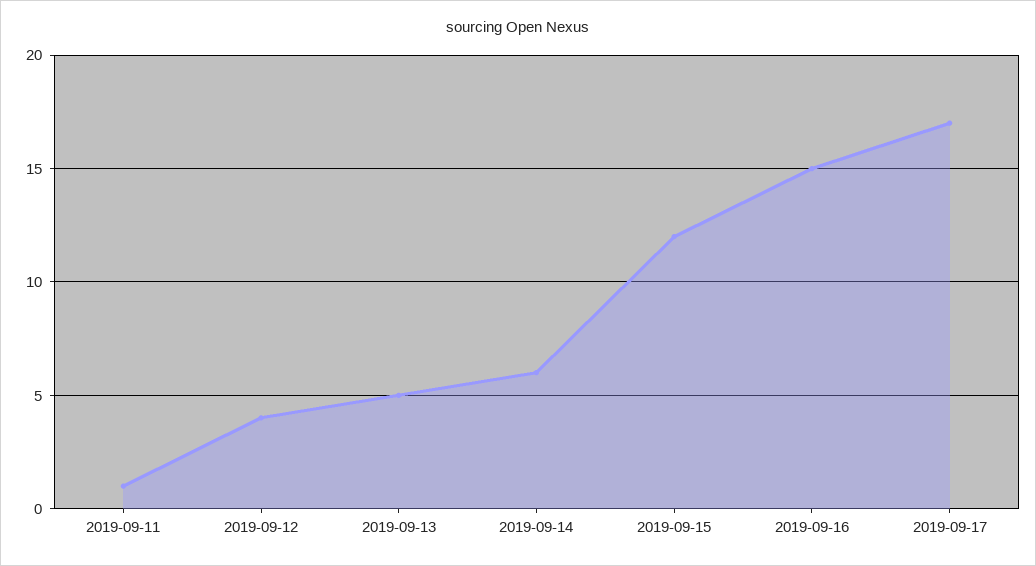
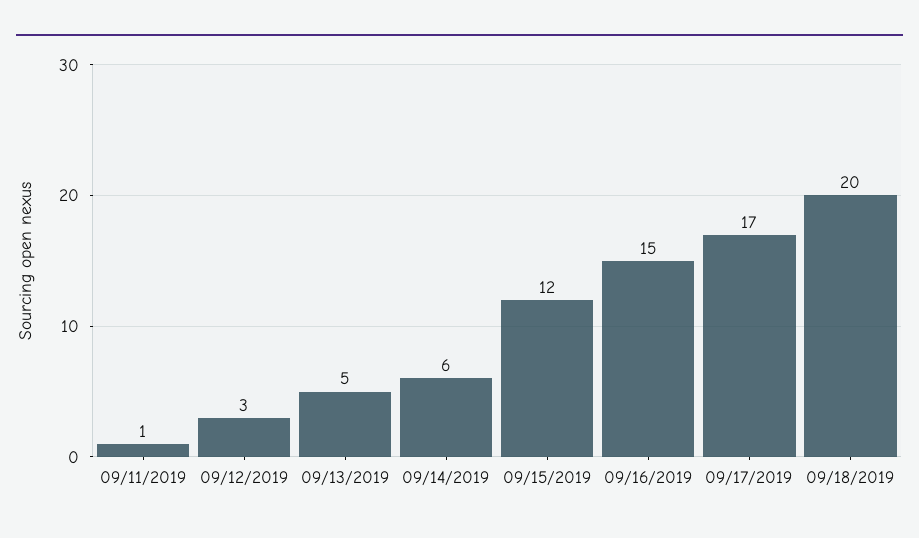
2019-09-12: 4 -> 3
09/18/2019: none -> 20

